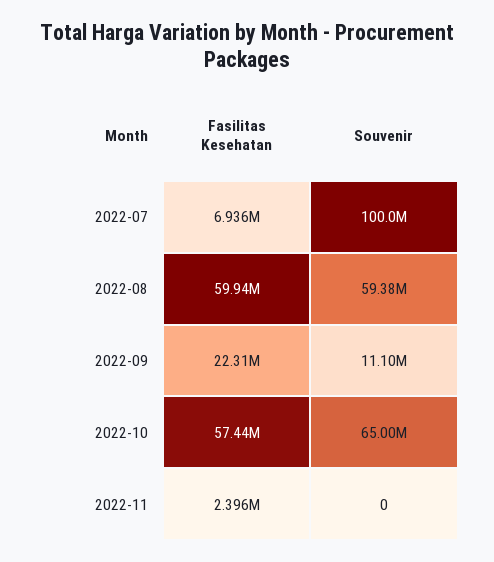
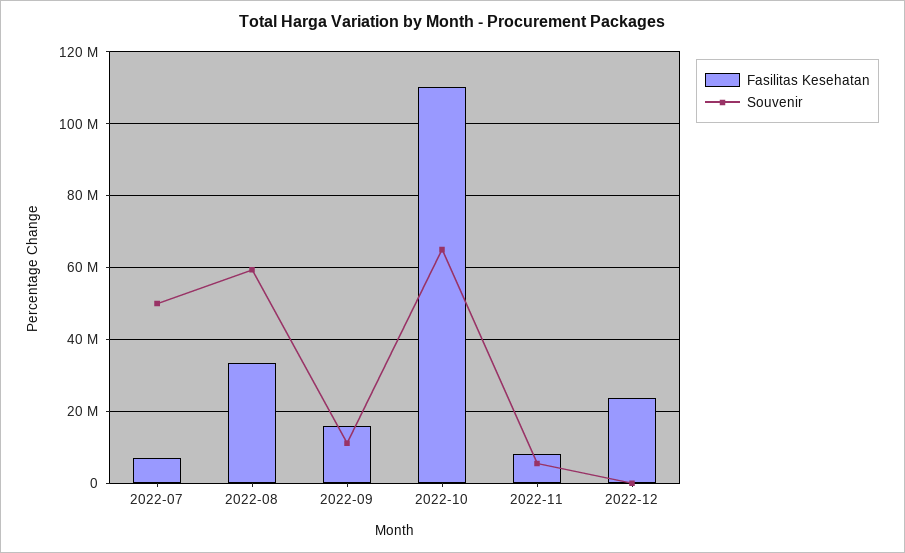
Souvenir, 2022-07: 100000000 -> 50000000
Fasilitas Kesehatan, 2022-08: 59940000 -> 34000000
Fasilitas Kesehatan, 2022-09: 22310000 -> 16000000
Fasilitas Kesehatan, 2022-10: 57440000 -> 110000000
Fasilitas Kesehatan, 2022-11: 2396000 -> 8000000
Souvenir, 2022-11: 0 -> 6000000
Fasilitas Kesehatan, 2022-12: none -> 24000000
Souvenir, 2022-12: none -> 0

